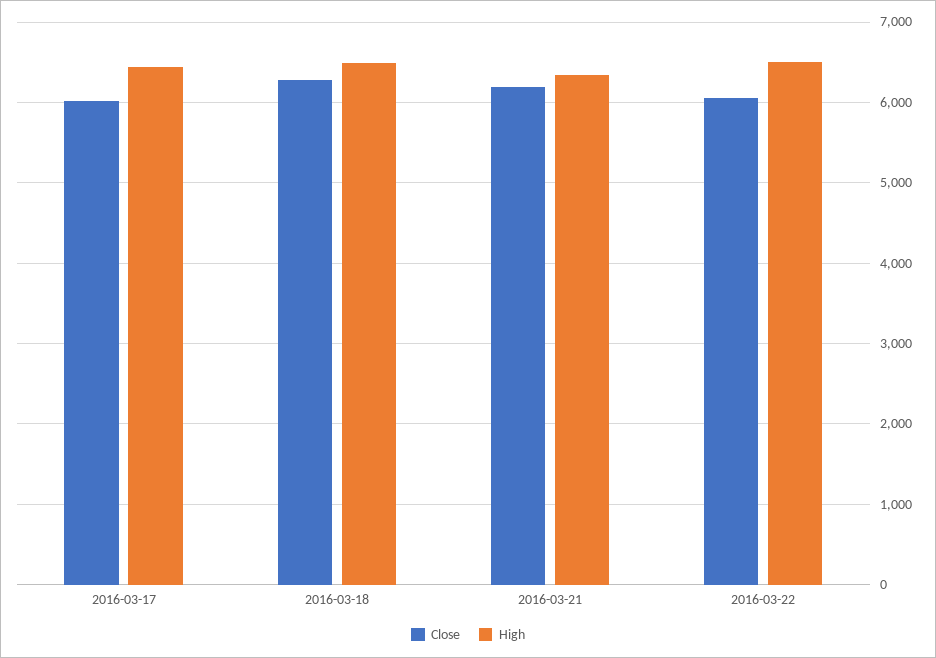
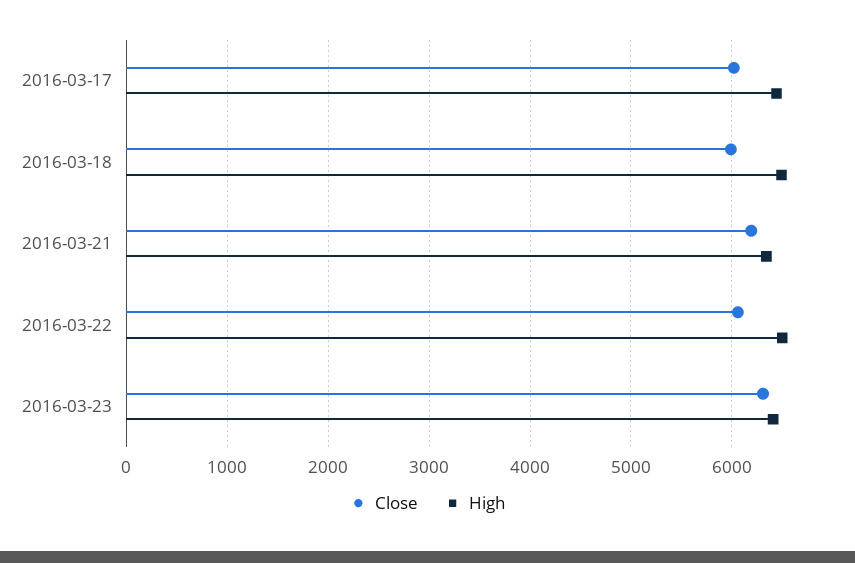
Close, 2016-03-18: 6300 -> 6000
Close, 2016-03-23: none -> 6300
High, 2016-03-23: none -> 6400

